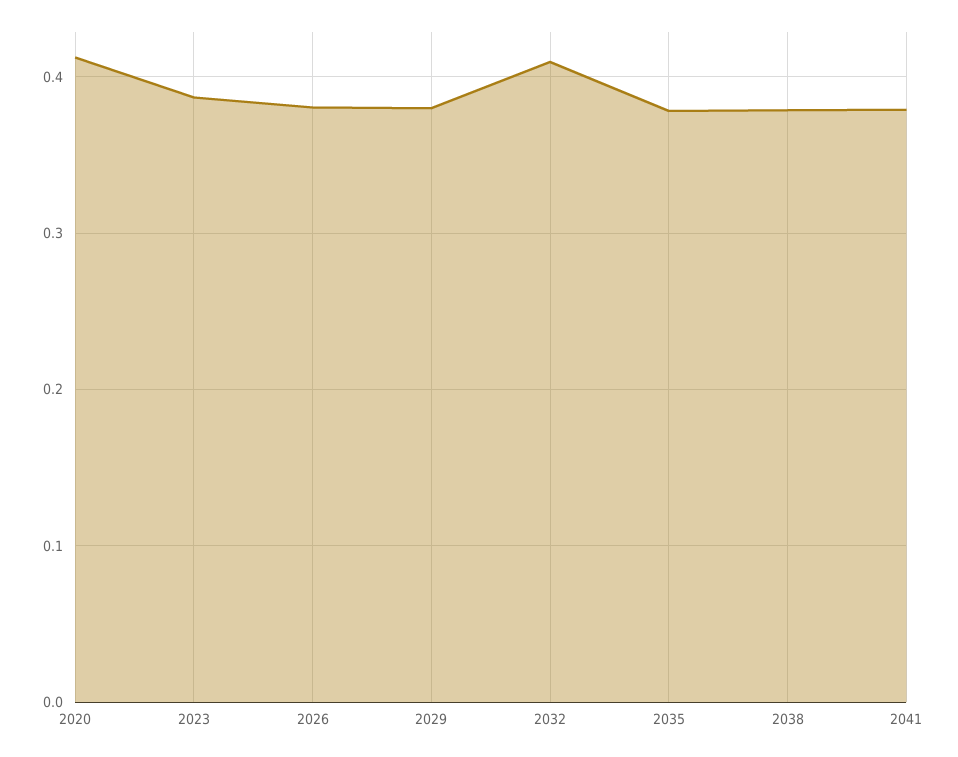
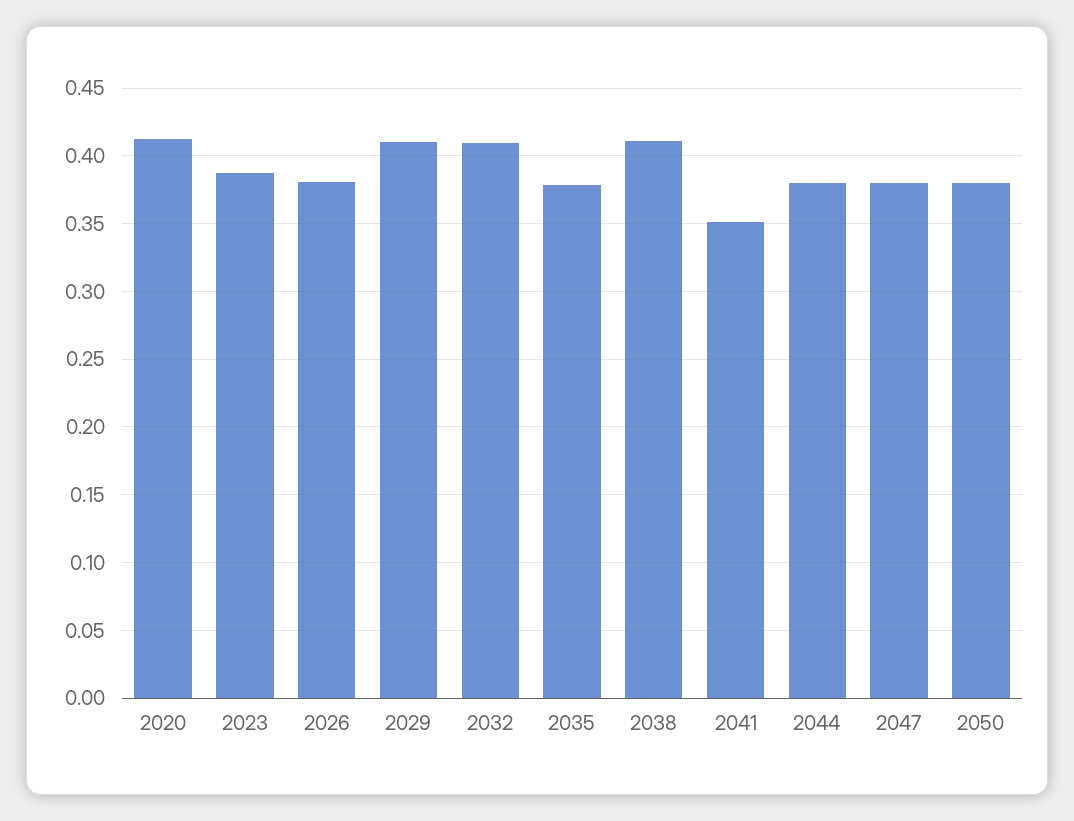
2029: 0.38 -> 0.41
2038: 0.38 -> 0.41
2041: 0.38 -> 0.35
2044: none -> 0.38
2047: none -> 0.38
2050: none -> 0.38

